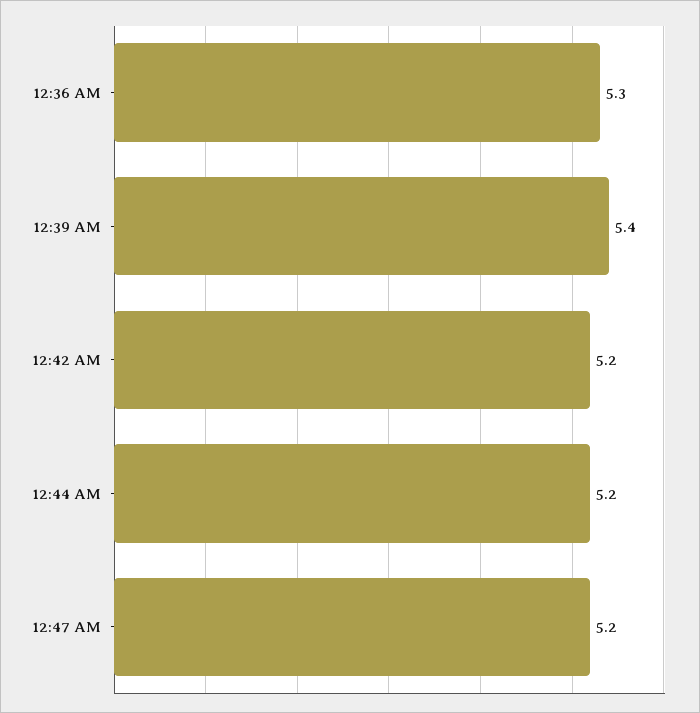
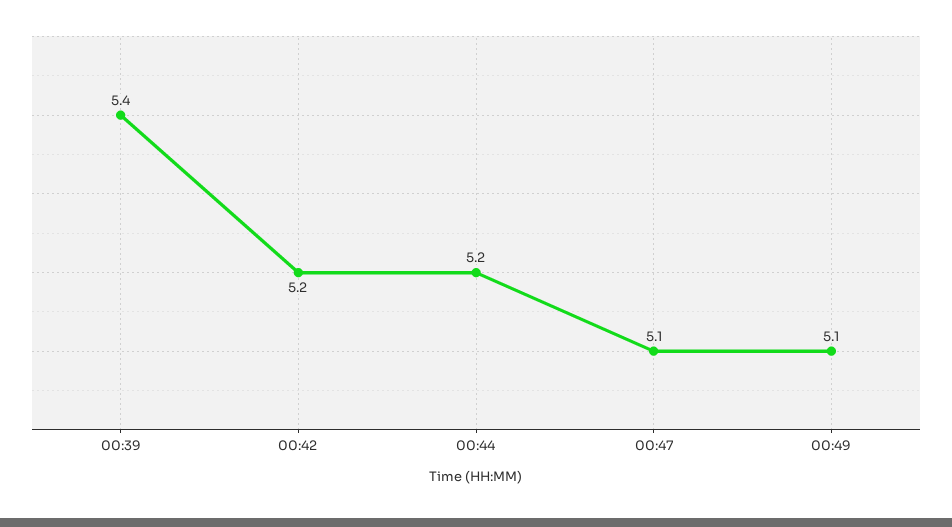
12:36 AM: 5.3 -> none
12:47 AM: 5.2 -> 5.1
00:49: none -> 5.1

